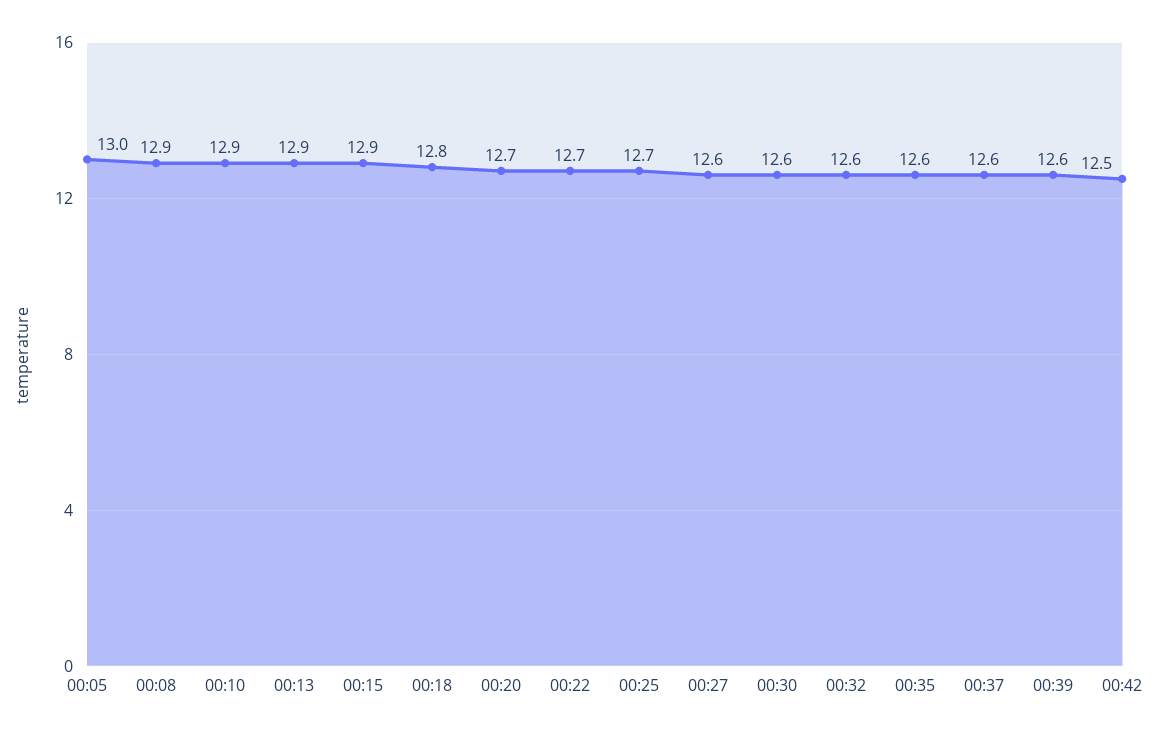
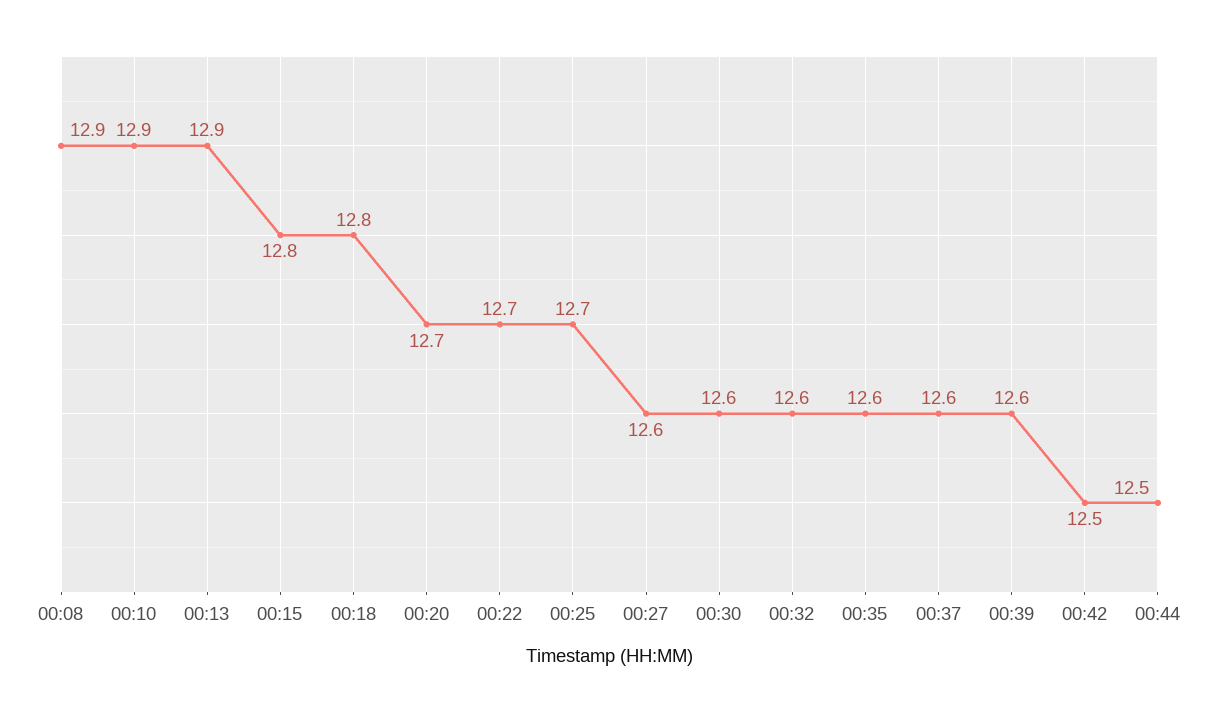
00:05: 13 -> none
00:15: 12.9 -> 12.8
00:44: none -> 12.5

